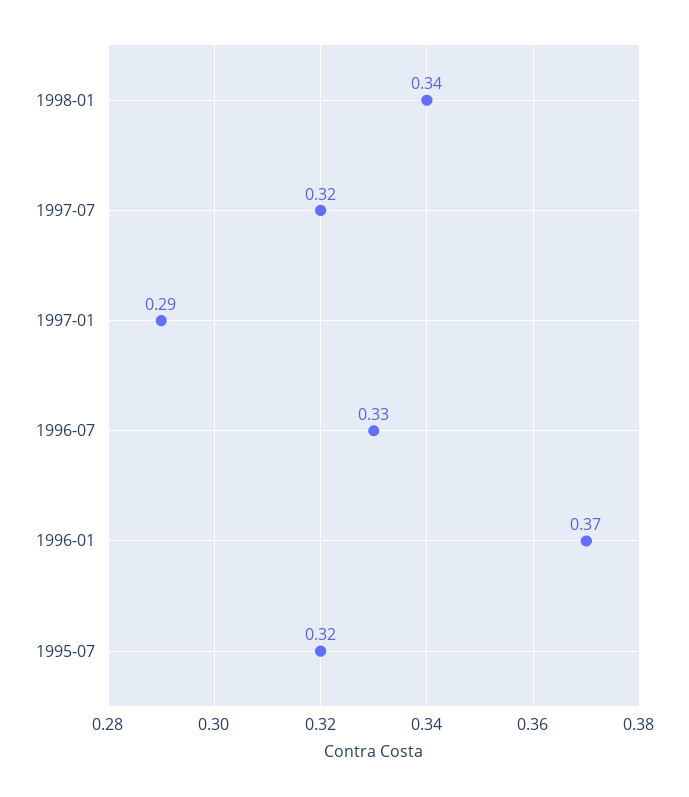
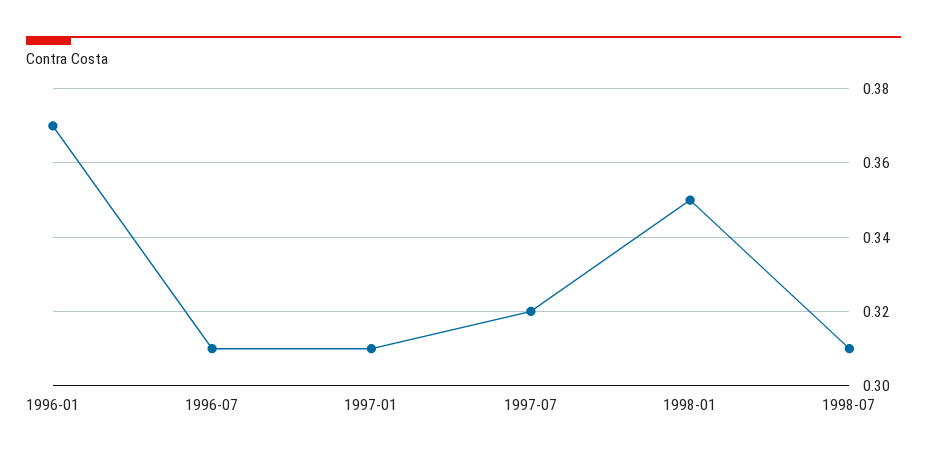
1998-01: 0.34 -> 0.35
1997-01: 0.29 -> 0.31
1996-07: 0.33 -> 0.31
1995-07: 0.32 -> none
1998-07: none -> 0.31

